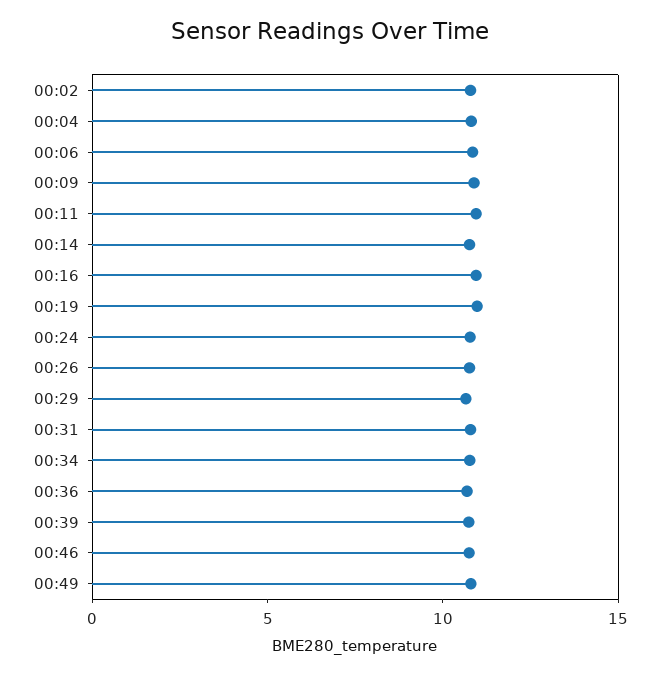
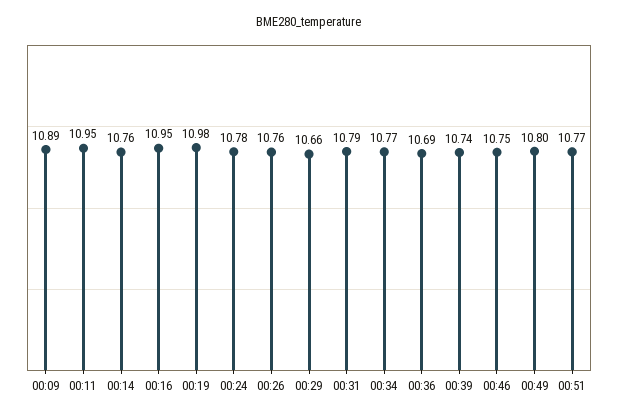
00:02: 11 -> none
00:04: 11 -> none
00:06: 11 -> none
00:51: none -> 10.77

